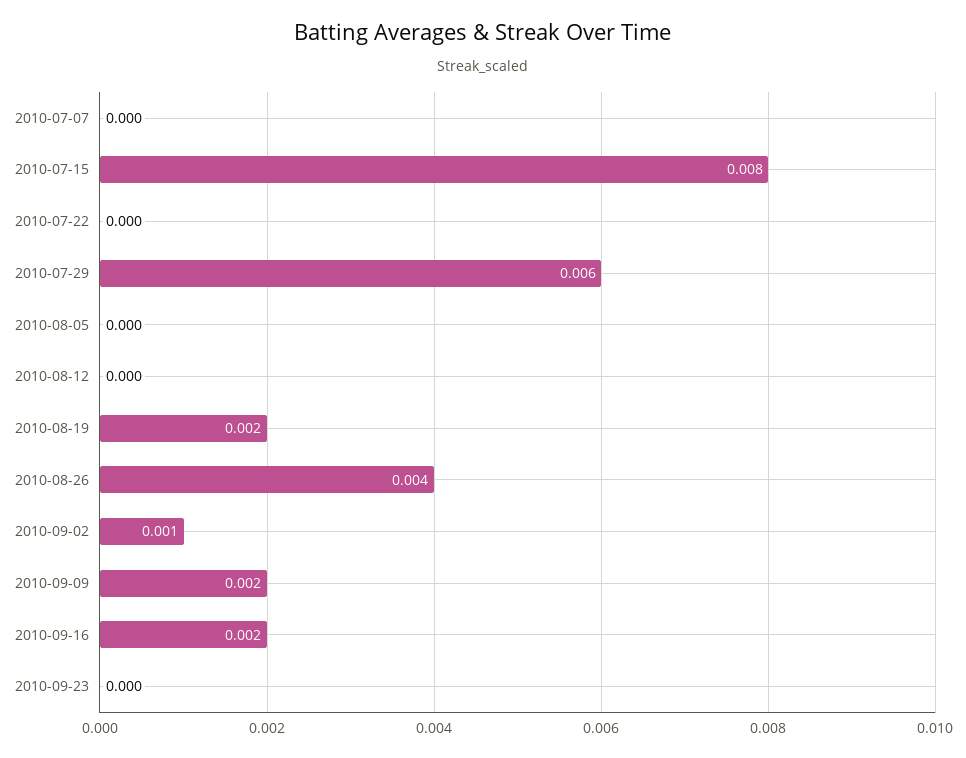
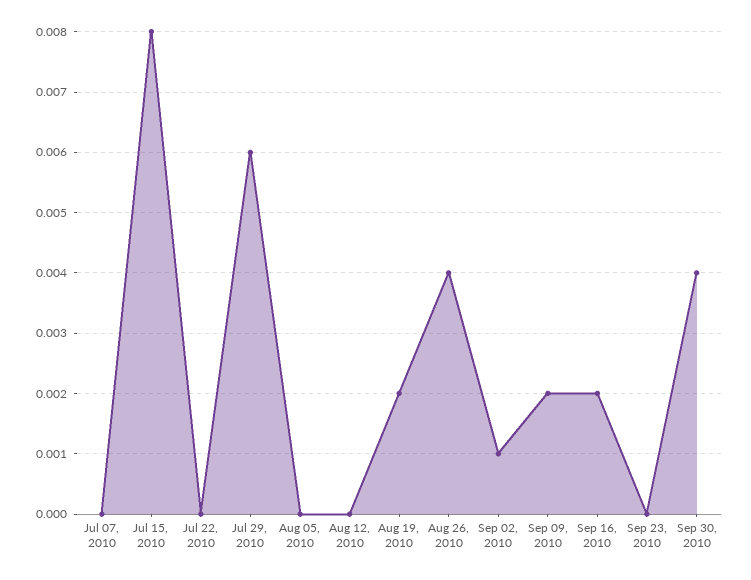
Sep 30, 2010: none -> 0.004

